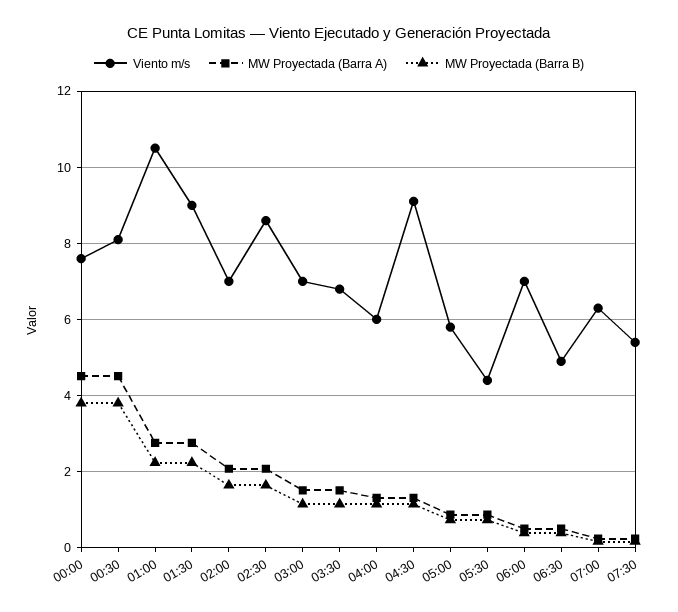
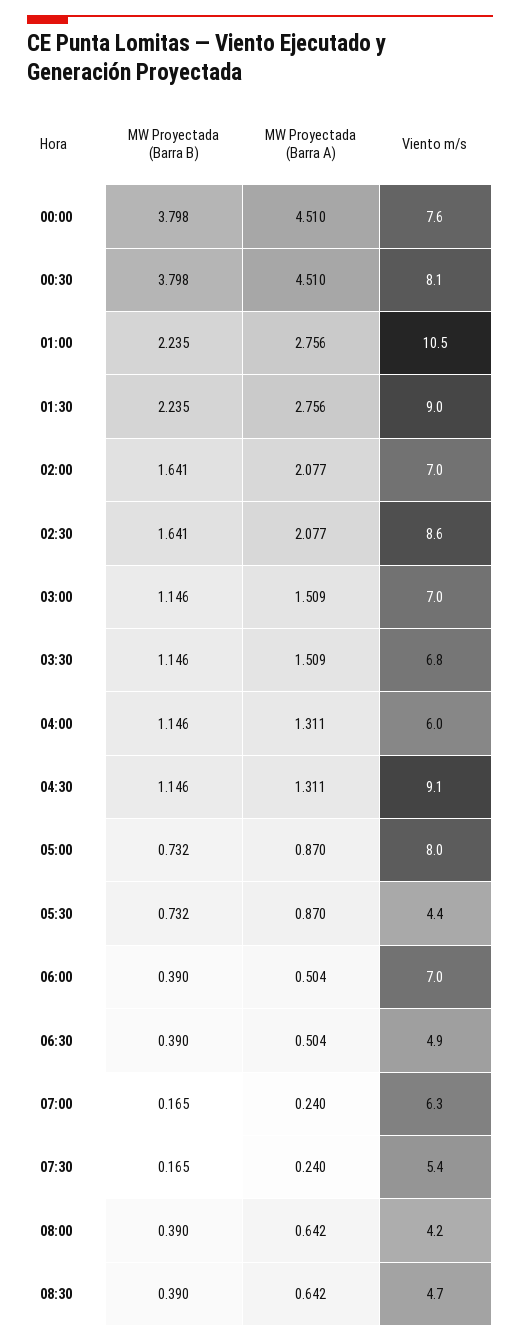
Viento m/s, 05:00: 5.8 -> 8
MW Proyectada (Barra B), 08:00: none -> 0.39
MW Proyectada (Barra A), 08:00: none -> 0.642
Viento m/s, 08:00: none -> 4.2
MW Proyectada (Barra B), 08:30: none -> 0.39
MW Proyectada (Barra A), 08:30: none -> 0.642
Viento m/s, 08:30: none -> 4.7

